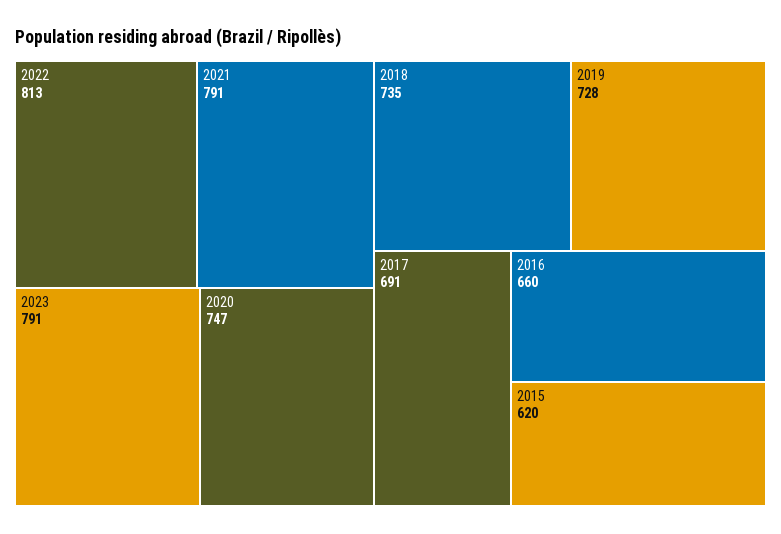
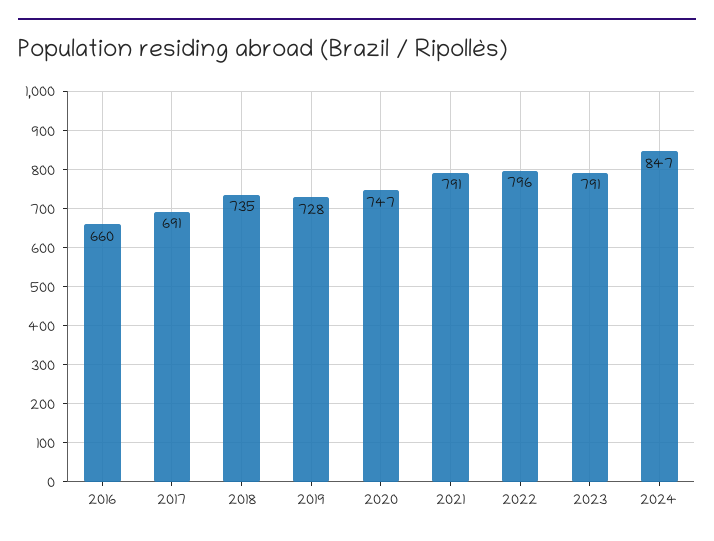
2022: 813 -> 796
2015: 620 -> none
2024: none -> 847

